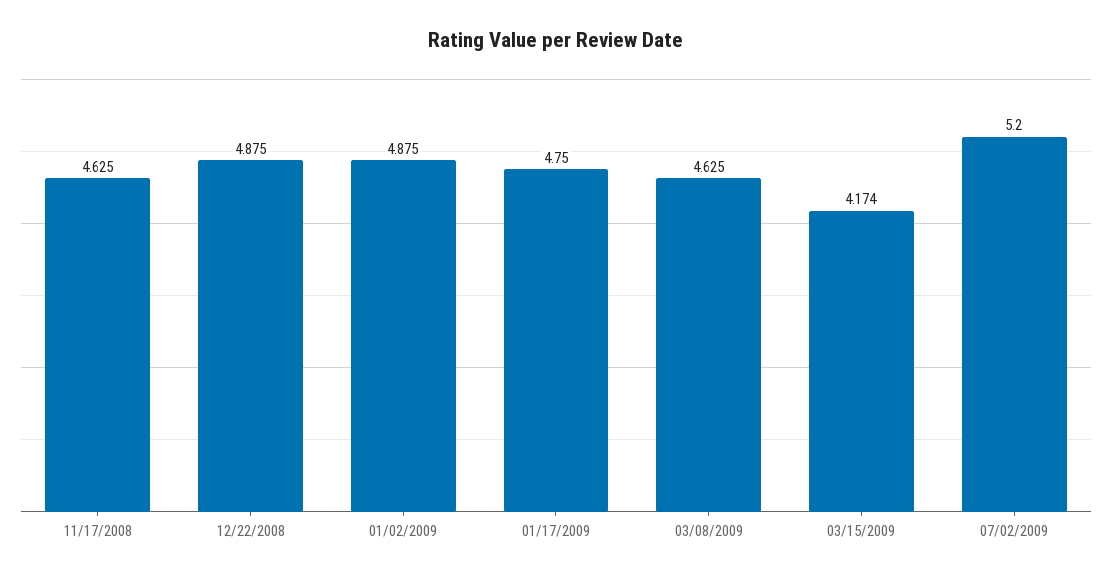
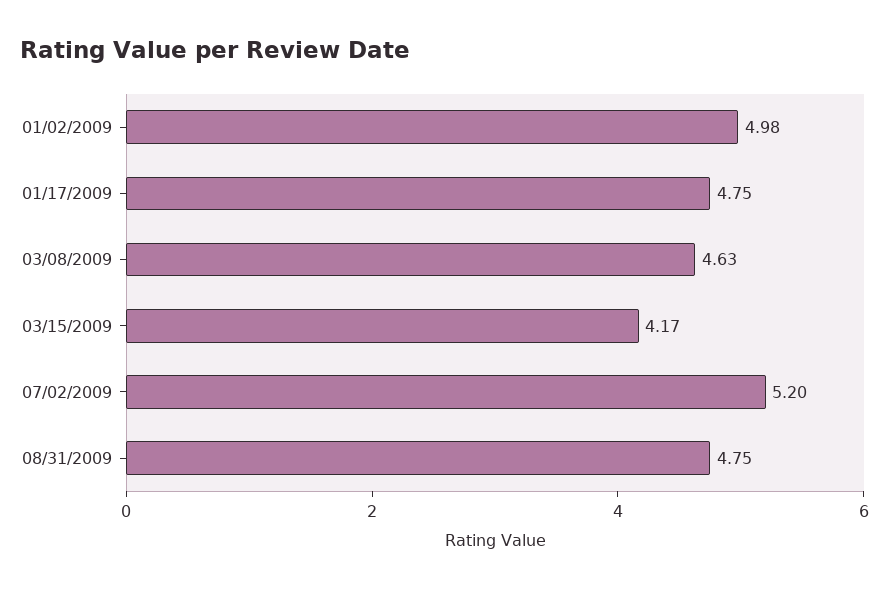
11/17/2008: 4.625 -> none
12/22/2008: 4.875 -> none
01/02/2009: 4.875 -> 4.98
08/31/2009: none -> 4.75

